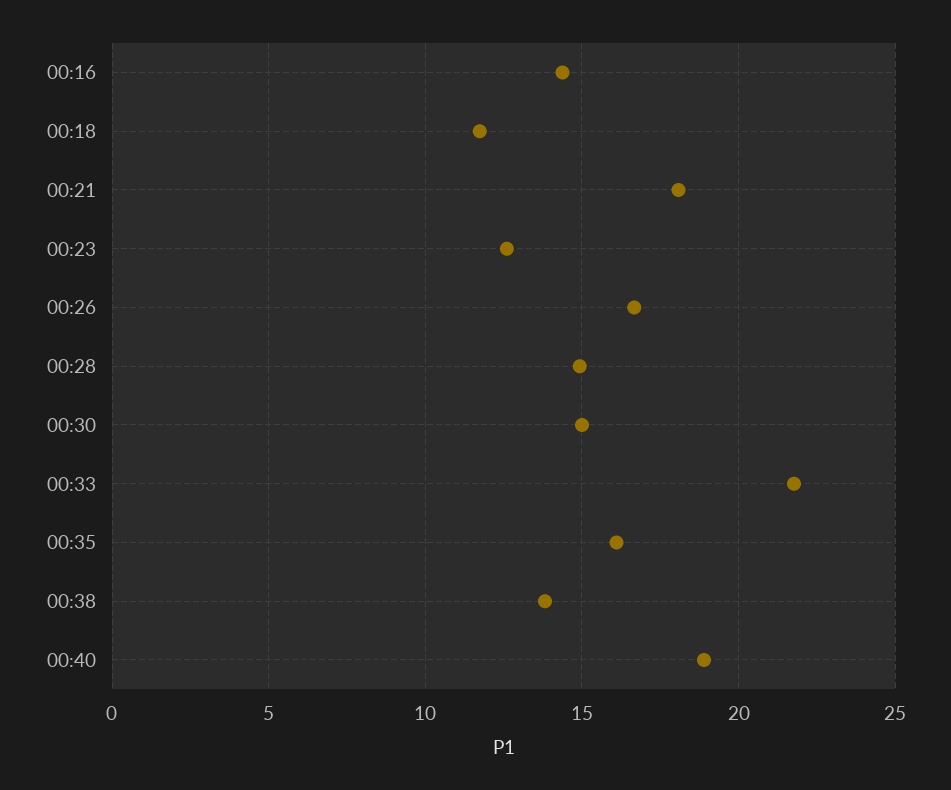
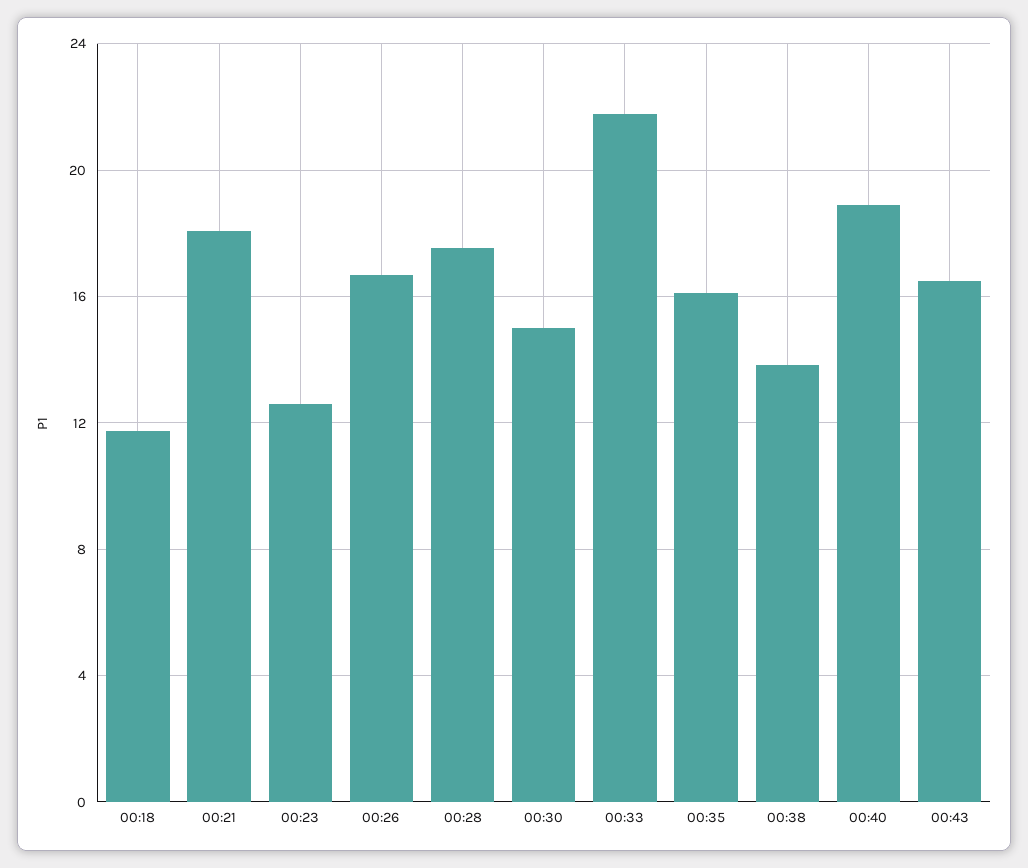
00:16: 14.5 -> none
00:28: 15 -> 17.5
00:43: none -> 16.5

